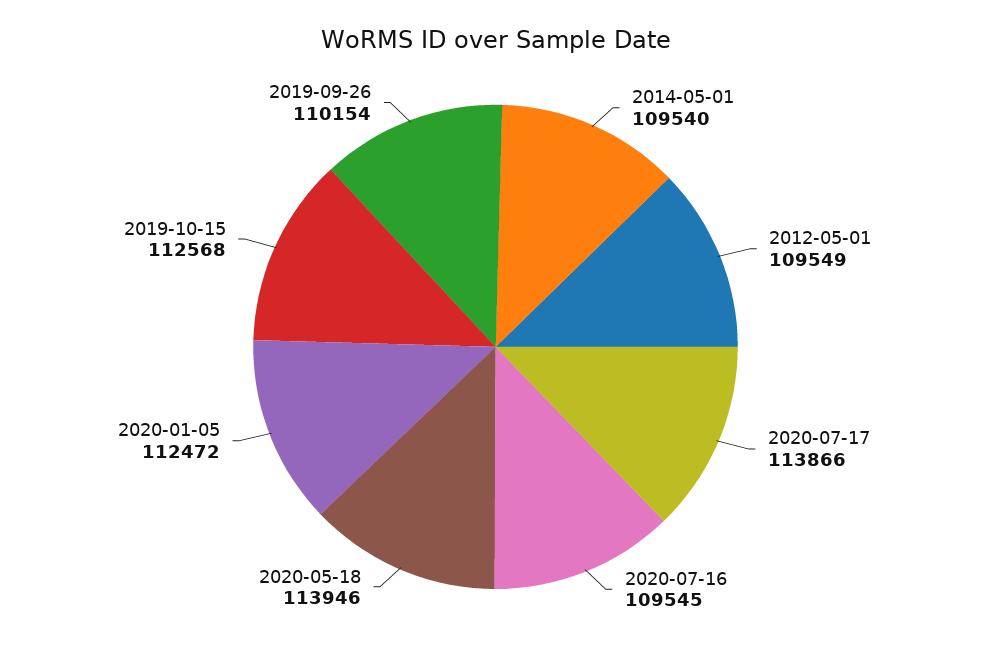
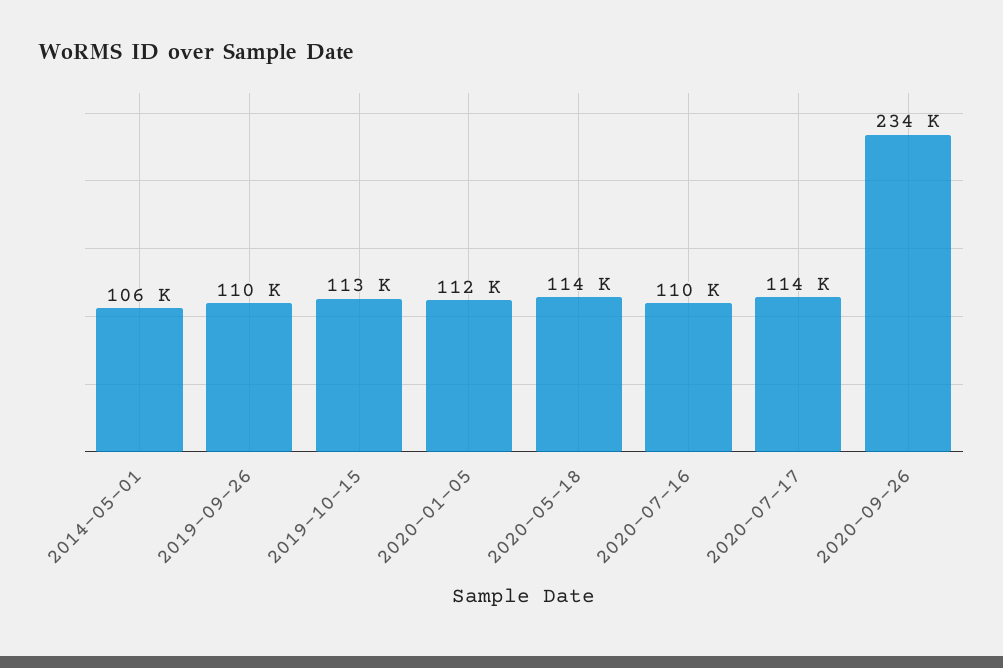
2014-05-01: 109540 -> 106000
2012-05-01: 109549 -> none
2020-09-26: none -> 234000

